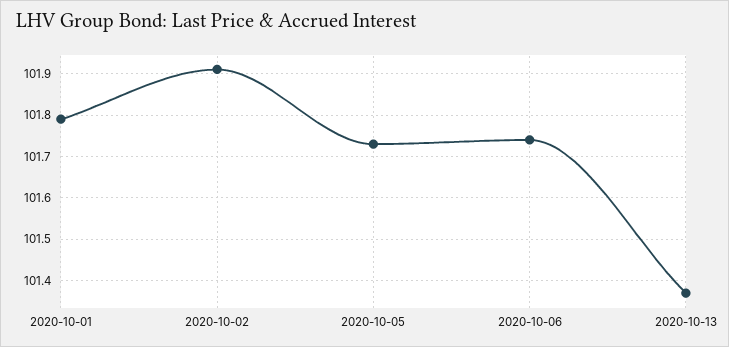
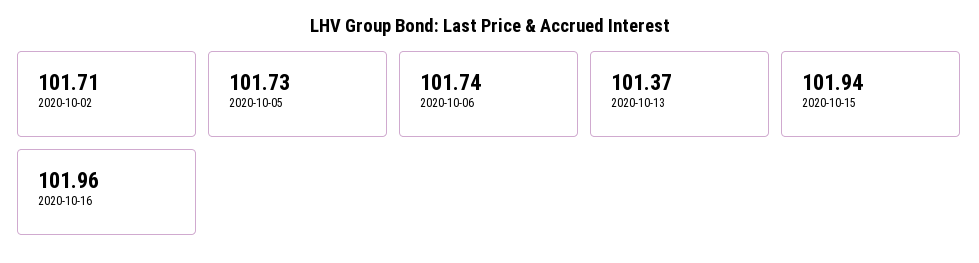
2020-10-01: 101.8 -> none
2020-10-02: 101.9 -> 101.71
2020-10-15: none -> 101.94
2020-10-16: none -> 101.96

